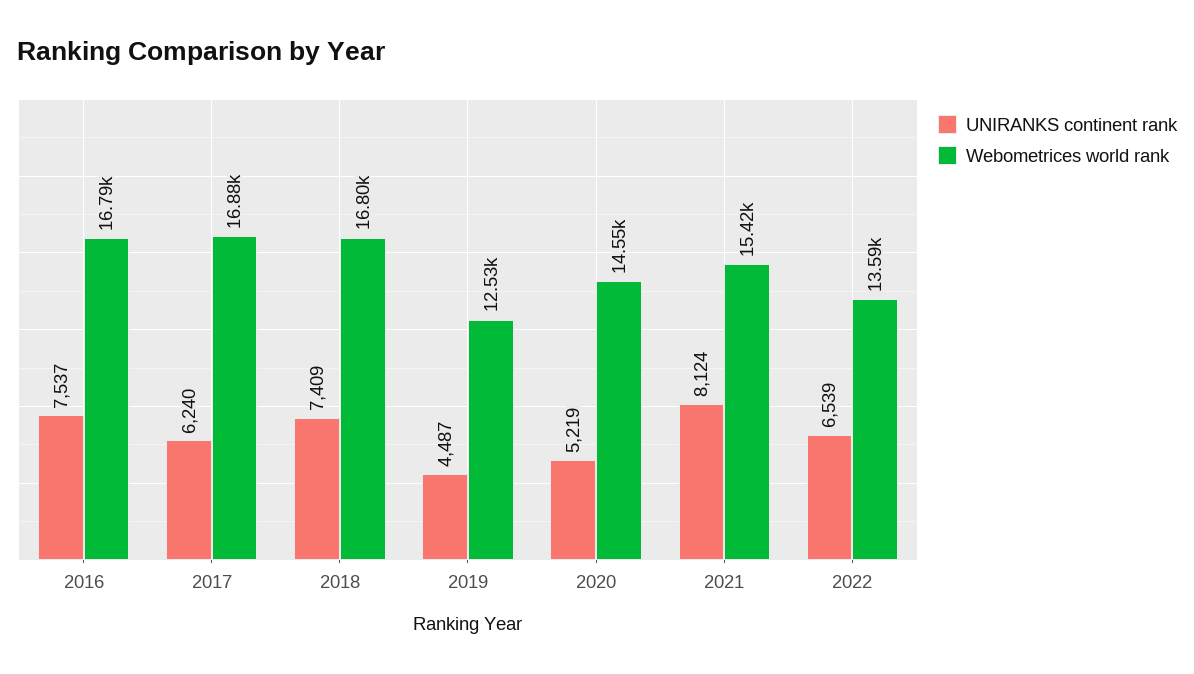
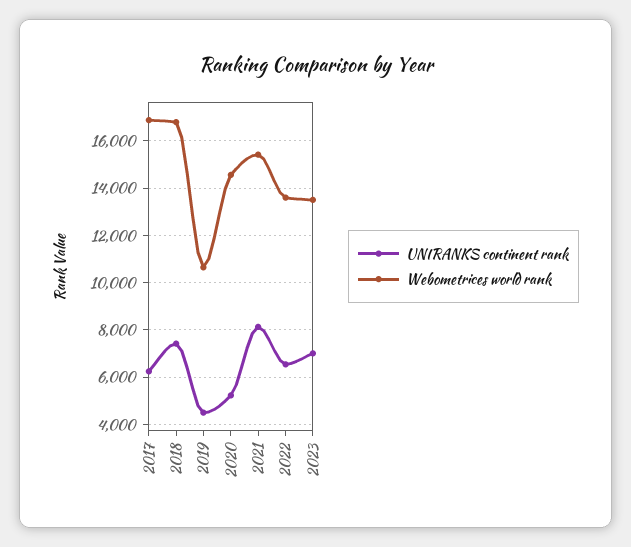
UNIRANKS continent rank, 2016: 7537 -> none
Webometrices world rank, 2016: 16790 -> none
Webometrices world rank, 2019: 12530 -> 10500
UNIRANKS continent rank, 2023: none -> 7000
Webometrices world rank, 2023: none -> 13500

